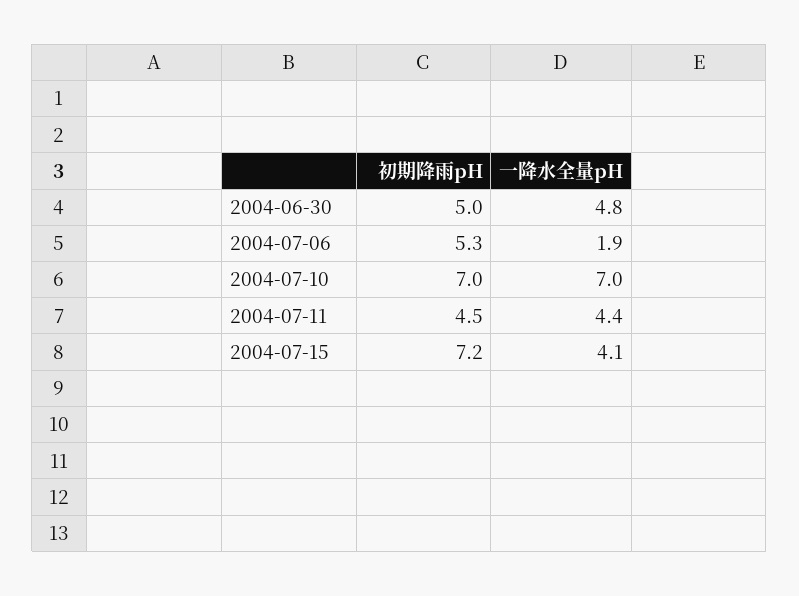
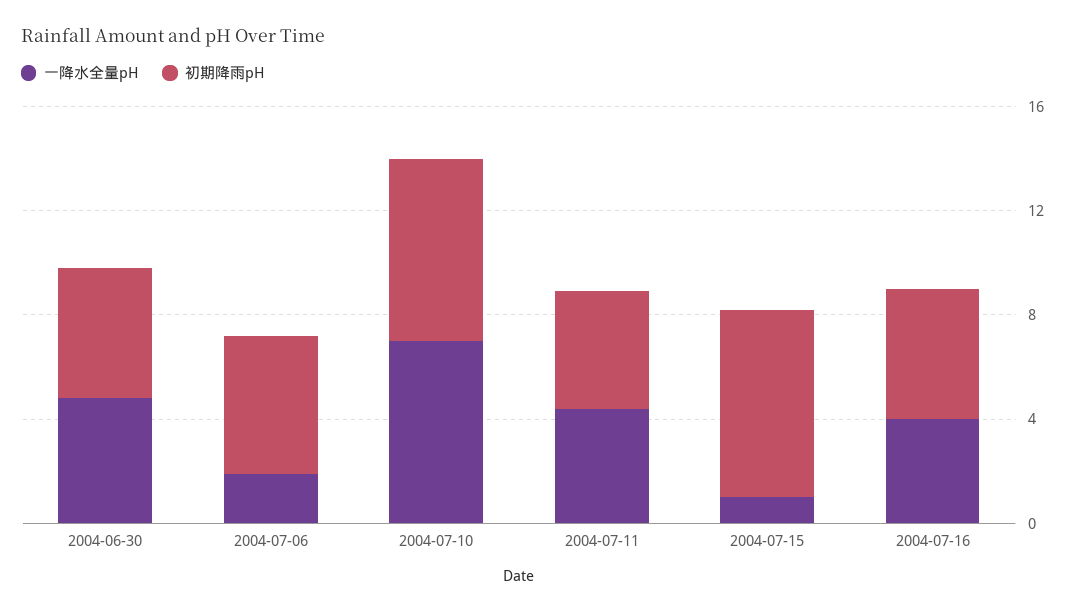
一降水全量pH, 2004-07-15: 4.1 -> 1
一降水全量pH, 2004-07-16: none -> 4
初期降雨pH, 2004-07-16: none -> 5

